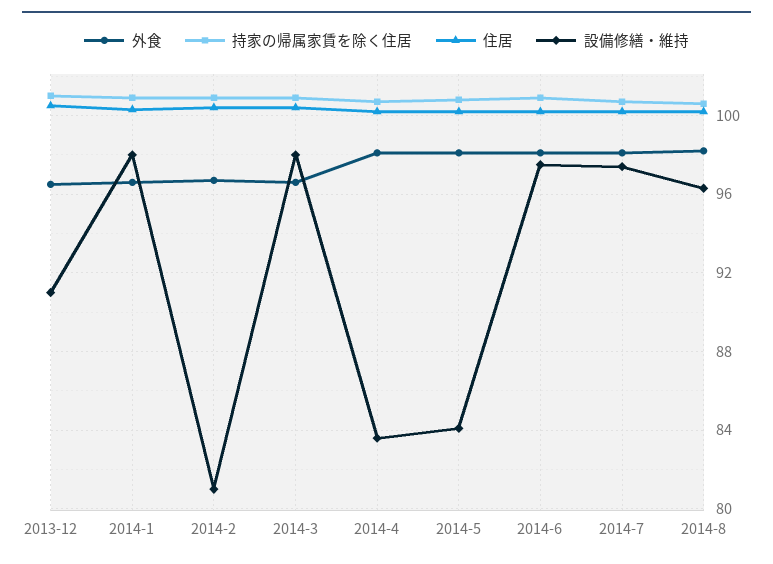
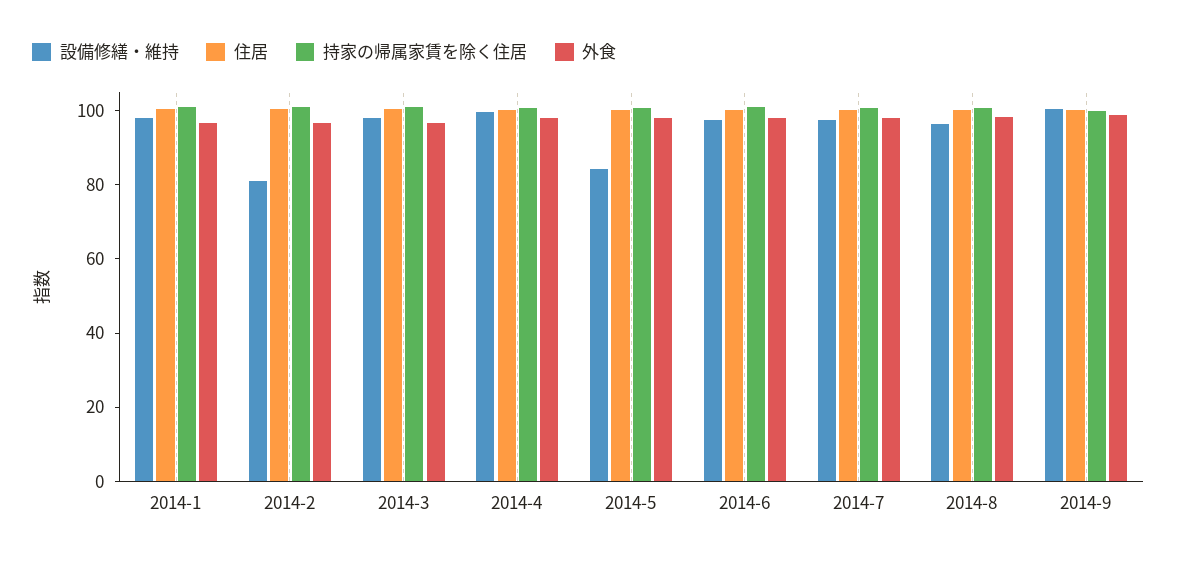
外食, 2013-12: 96.5 -> none
持家の帰属家賃を除く住居, 2013-12: 101 -> none
住居, 2013-12: 100.5 -> none
設備修繕・維持, 2013-12: 91 -> none
設備修繕・維持, 2014-4: 83.5 -> 100
設備修繕・維持, 2014-9: none -> 100
住居, 2014-9: none -> 100
持家の帰属家賃を除く住居, 2014-9: none -> 100
外食, 2014-9: none -> 100

